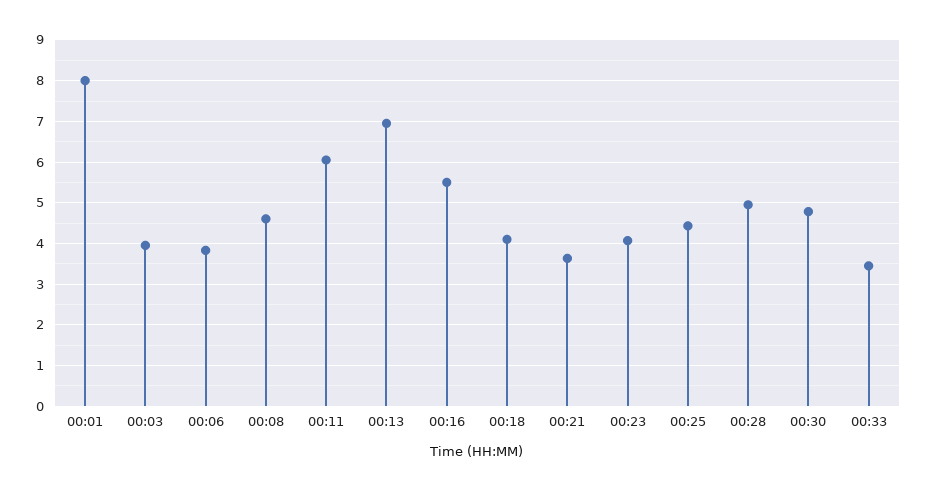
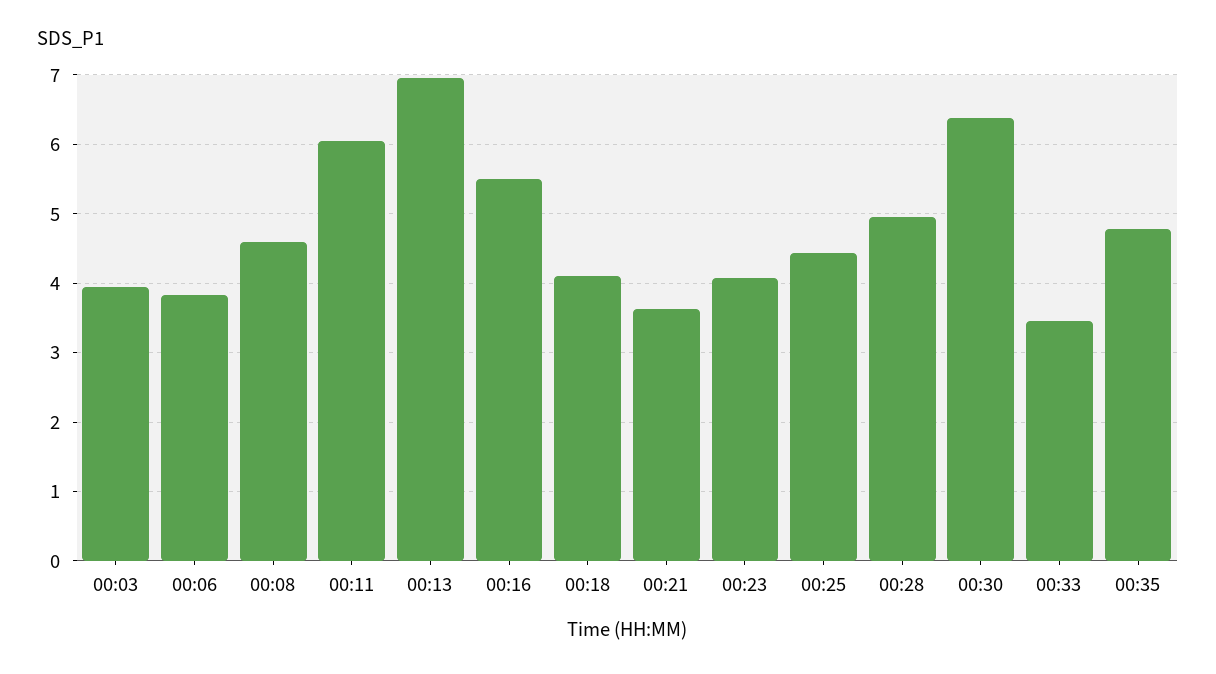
00:01: 8 -> none
00:30: 4.8 -> 6.4
00:35: none -> 4.8

